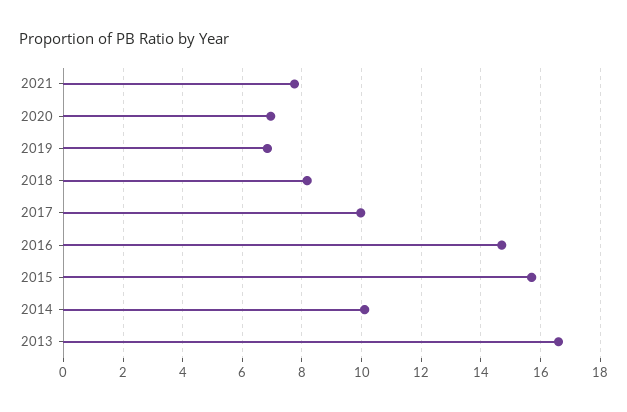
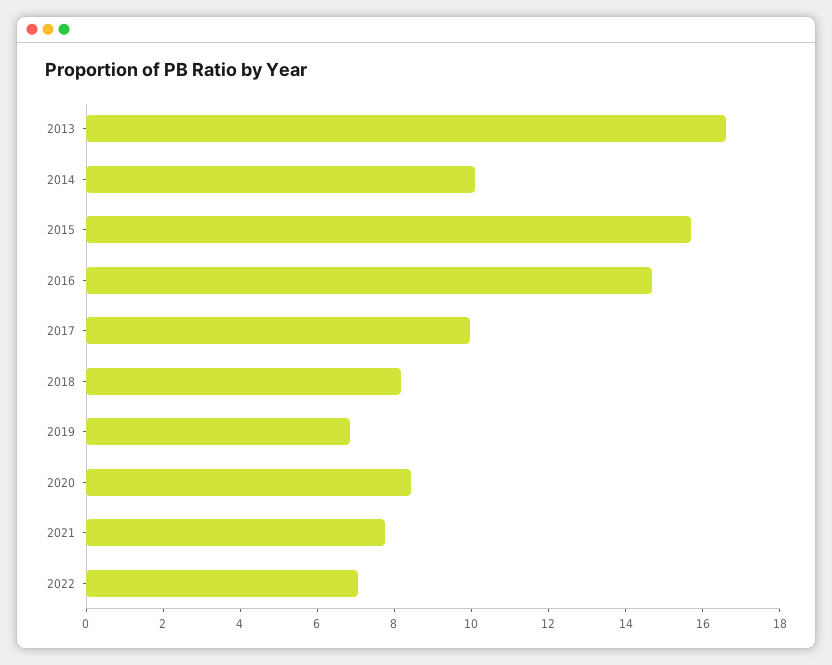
2020: 7 -> 8.5
2022: none -> 7

